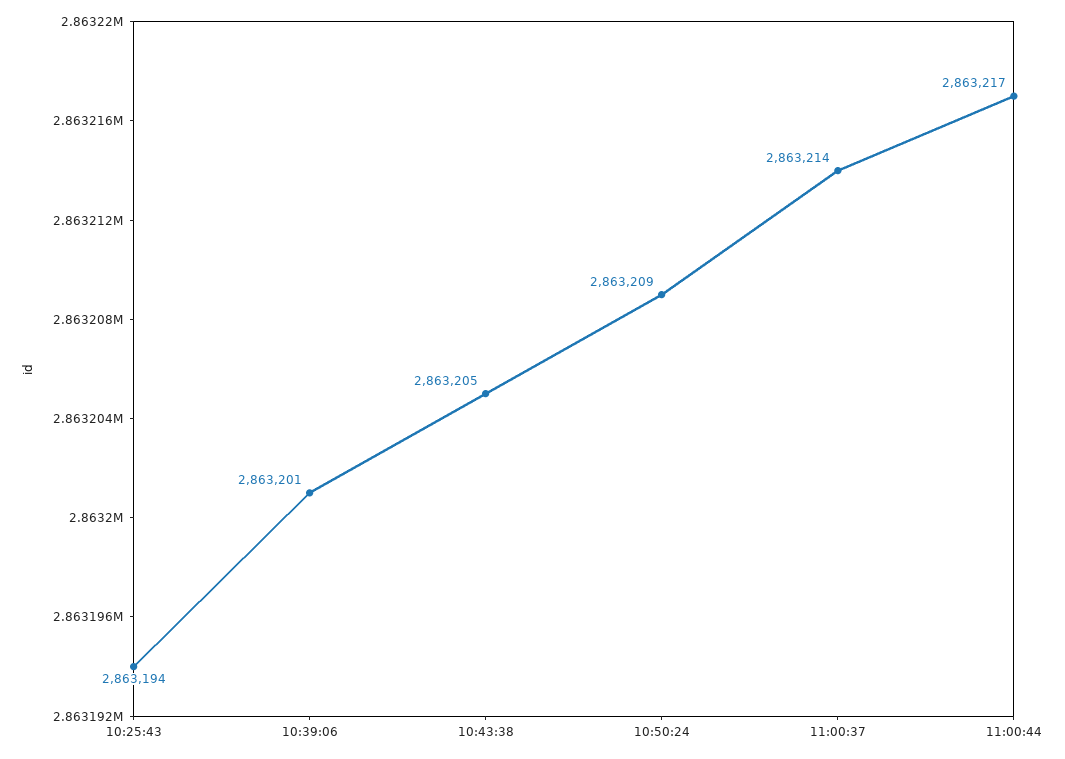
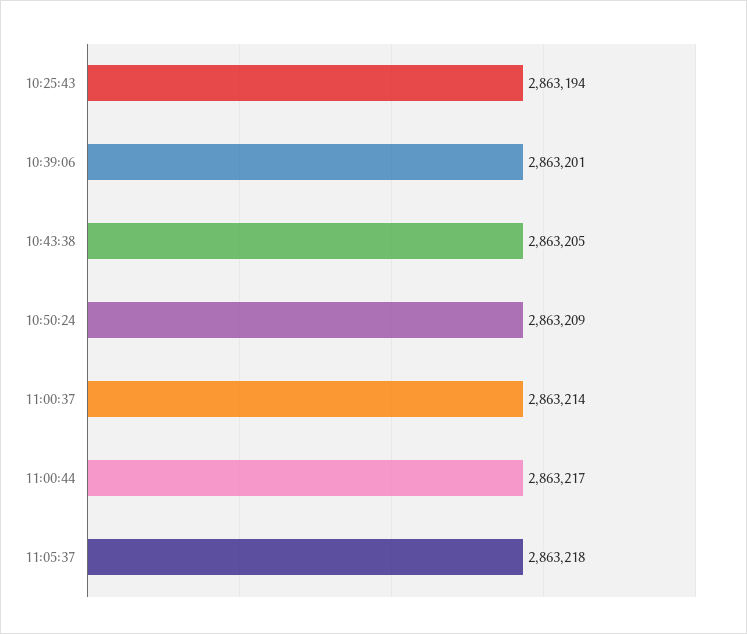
11:05:37: none -> 2863218

